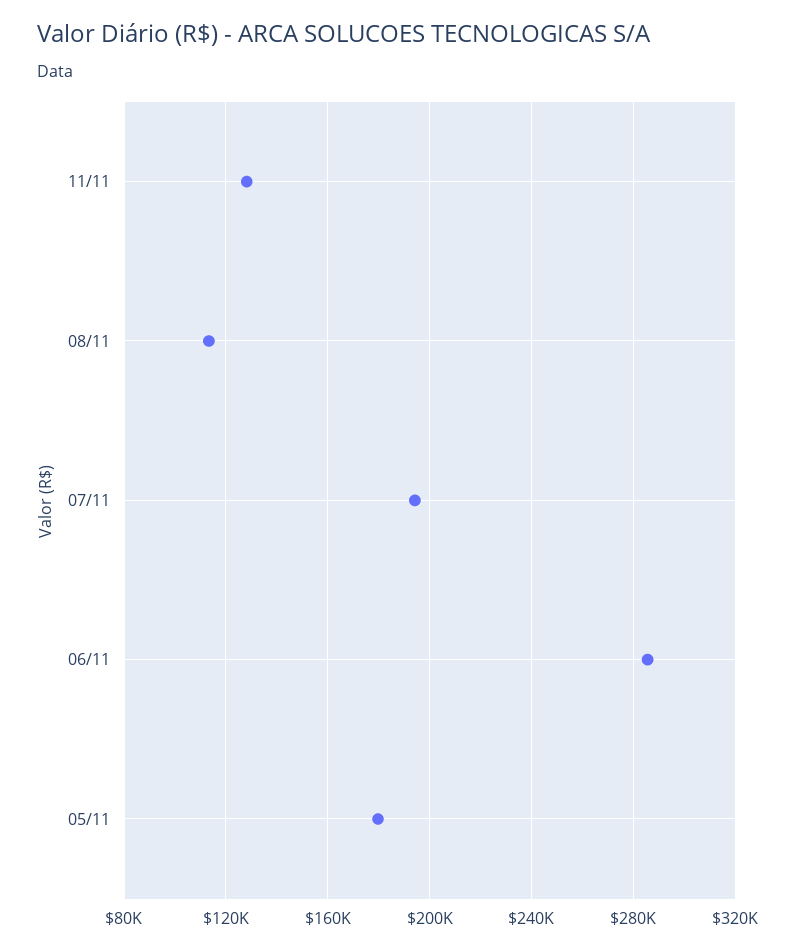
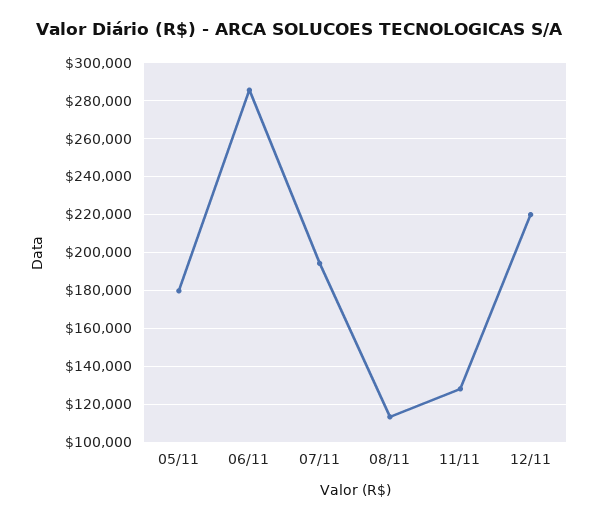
12/11: none -> 220000

